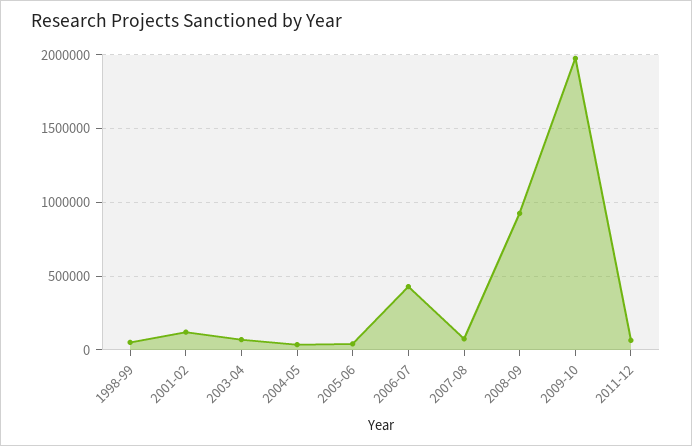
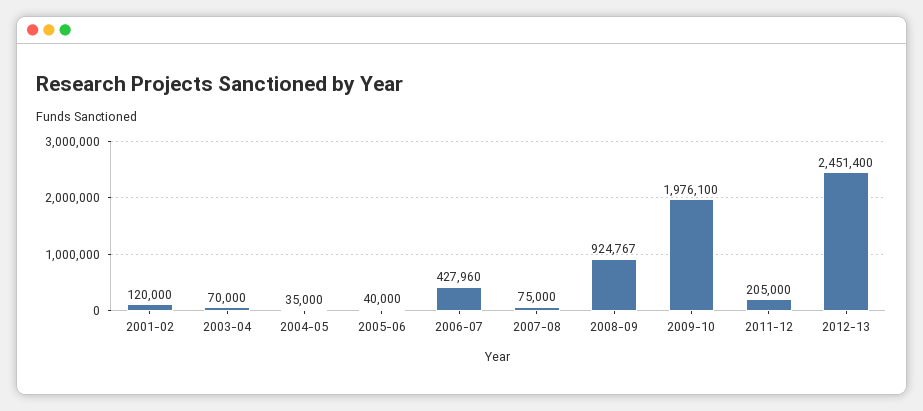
1998-99: 50000 -> none
2011-12: 50000 -> 205000
2012-13: none -> 2451400

